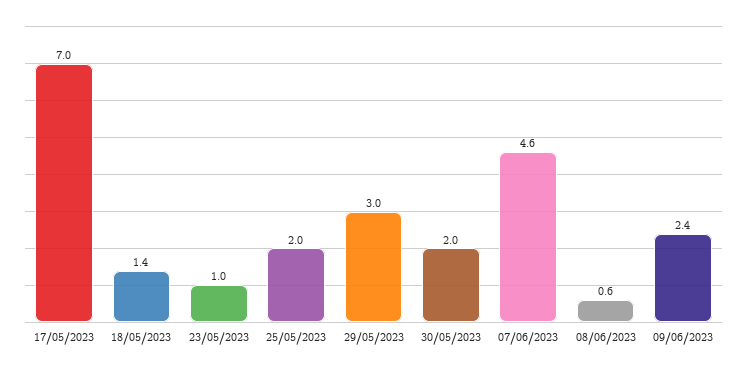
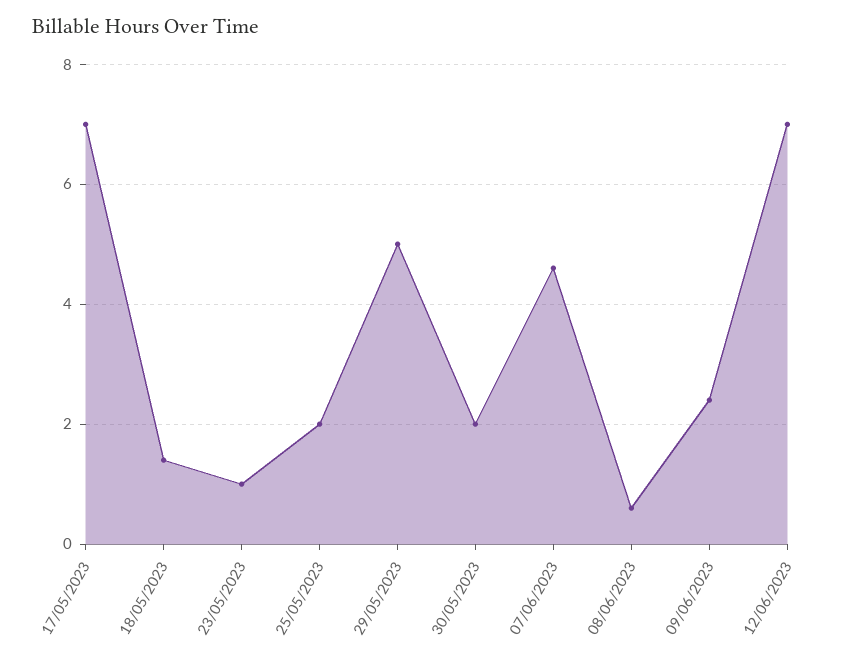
29/05/2023: 3 -> 5
12/06/2023: none -> 7

